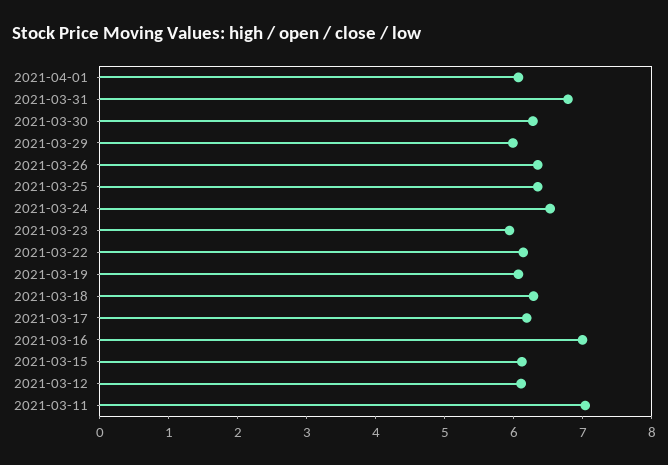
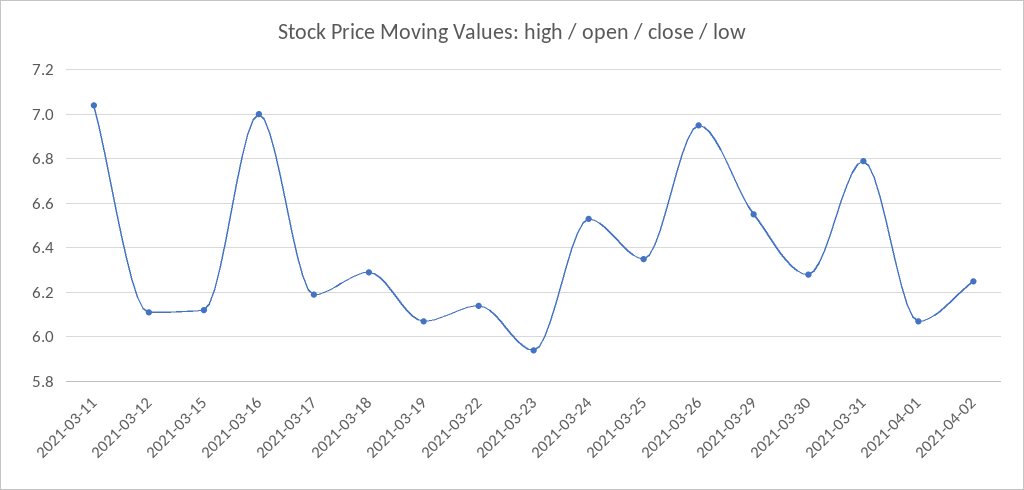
2021-03-29: 6 -> 6.55
2021-03-26: 6.4 -> 6.95
2021-04-02: none -> 6.25

